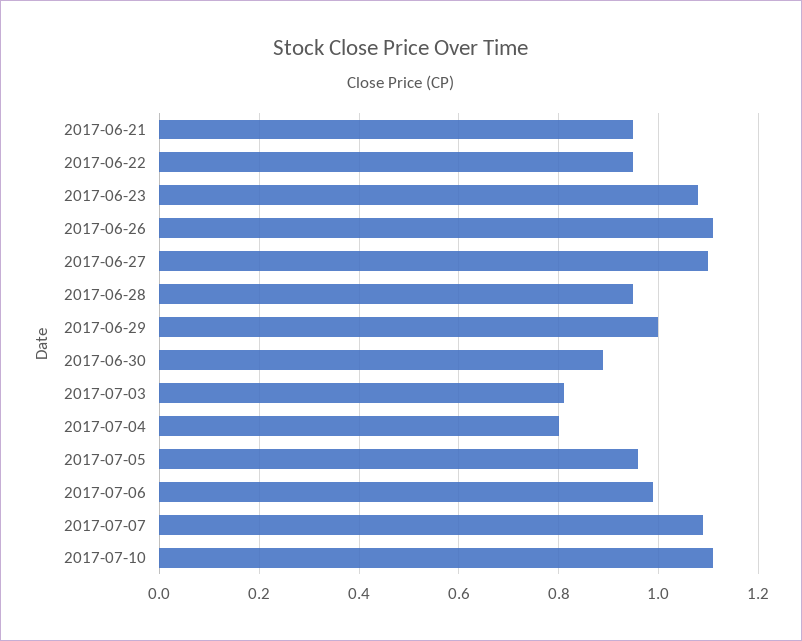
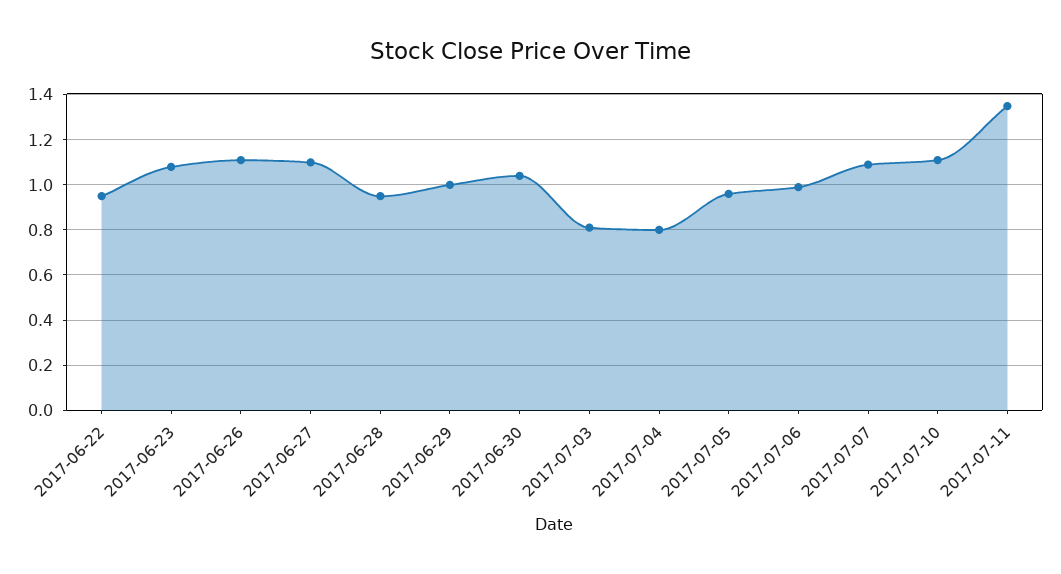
2017-06-21: 0.95 -> none
2017-06-30: 0.9 -> 1.05
2017-07-11: none -> 1.35

